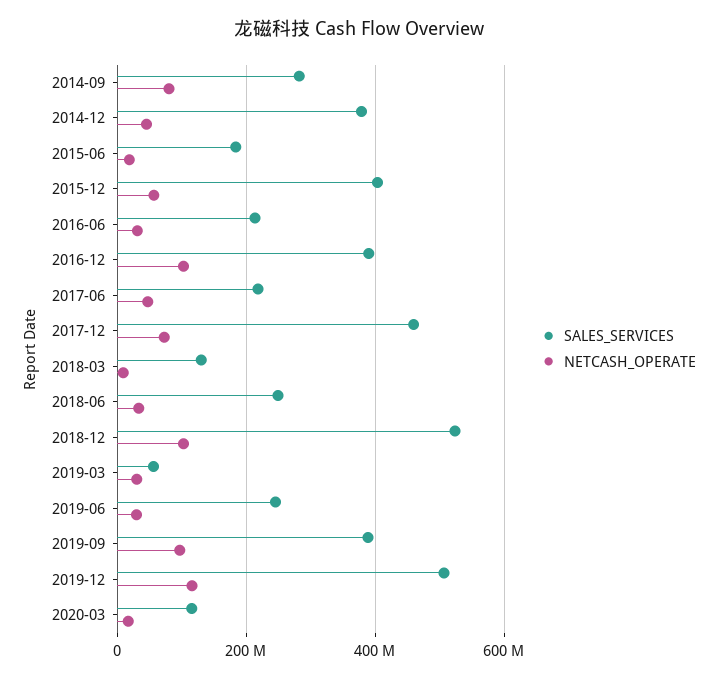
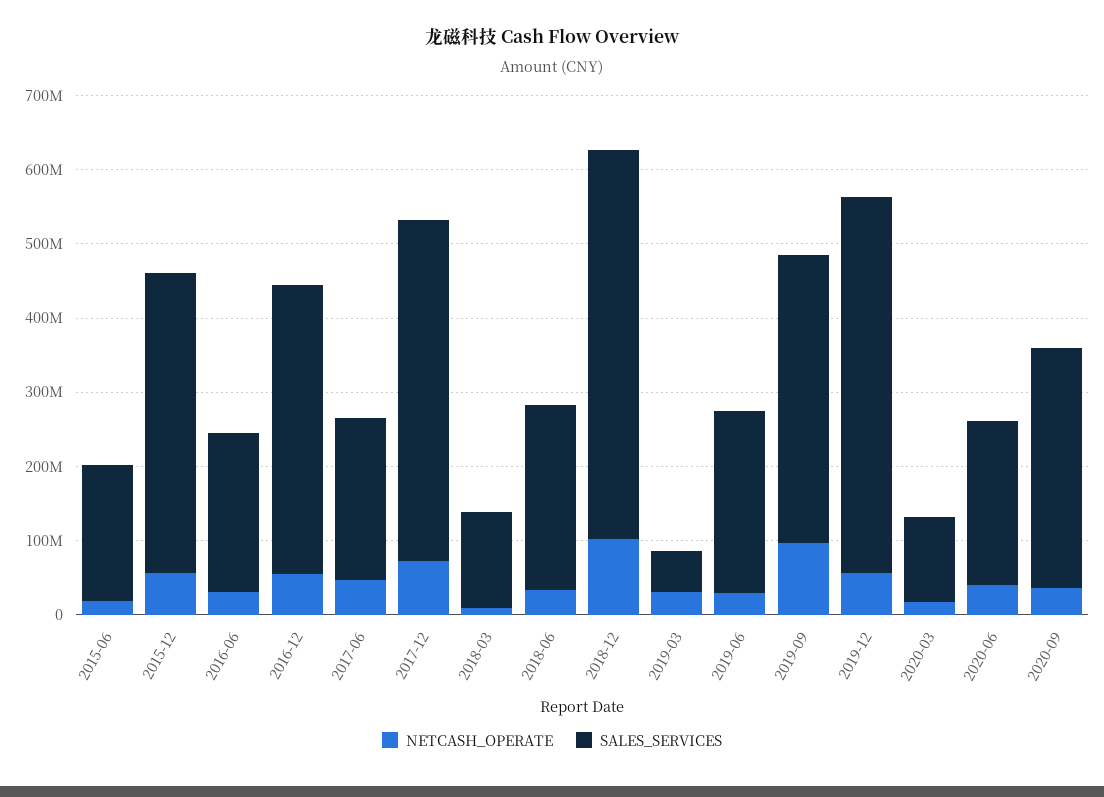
SALES_SERVICES, 2014-09: 280000000 -> none
NETCASH_OPERATE, 2014-09: 80000000 -> none
SALES_SERVICES, 2014-12: 380000000 -> none
NETCASH_OPERATE, 2014-12: 40000000 -> none
NETCASH_OPERATE, 2016-12: 100000000 -> 60000000
NETCASH_OPERATE, 2019-12: 120000000 -> 60000000
NETCASH_OPERATE, 2020-06: none -> 40000000
SALES_SERVICES, 2020-06: none -> 220000000
NETCASH_OPERATE, 2020-09: none -> 40000000
SALES_SERVICES, 2020-09: none -> 320000000

